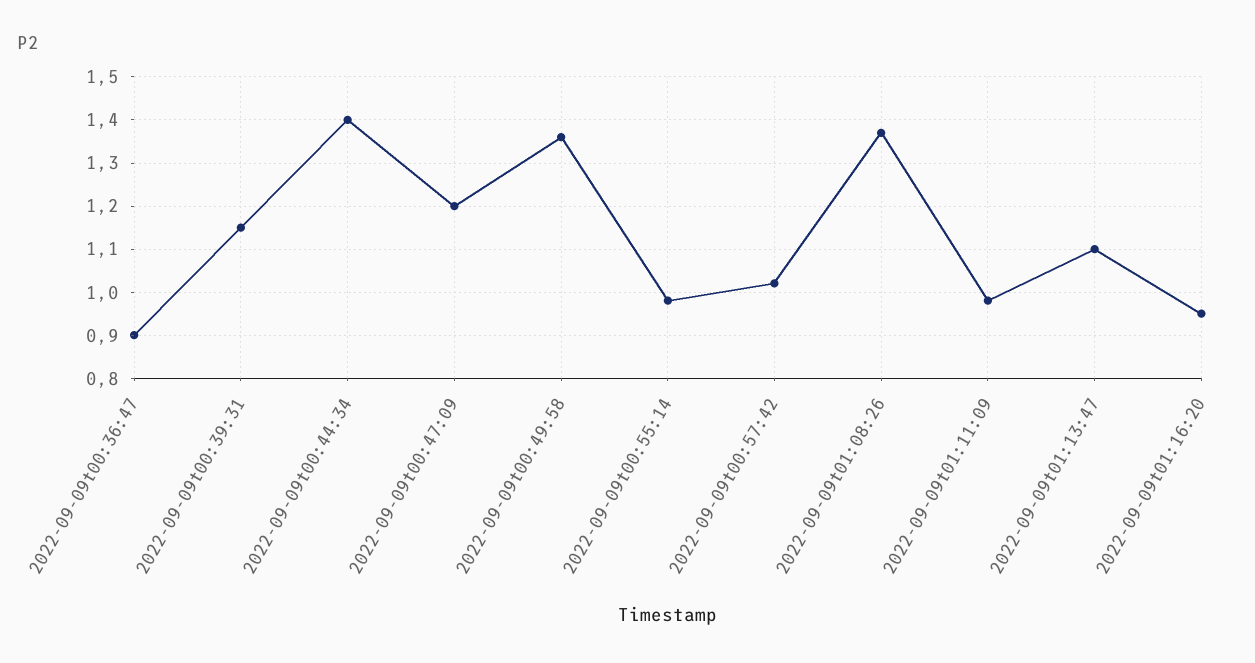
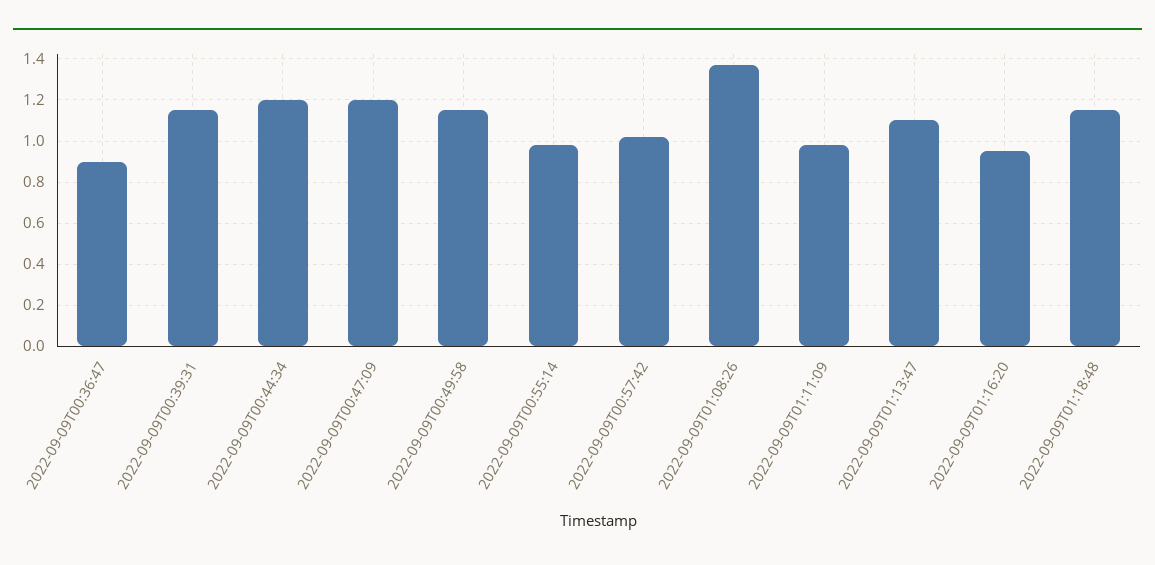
2022-09-09t00:44:34: 1.4 -> 1.2
2022-09-09t00:49:58: 1.35 -> 1.15
2022-09-09T01:18:48: none -> 1.15

